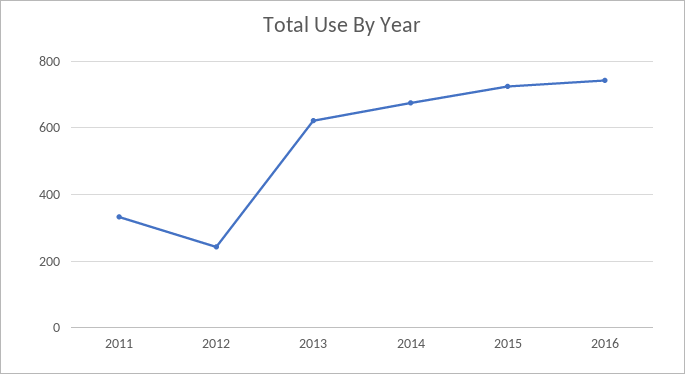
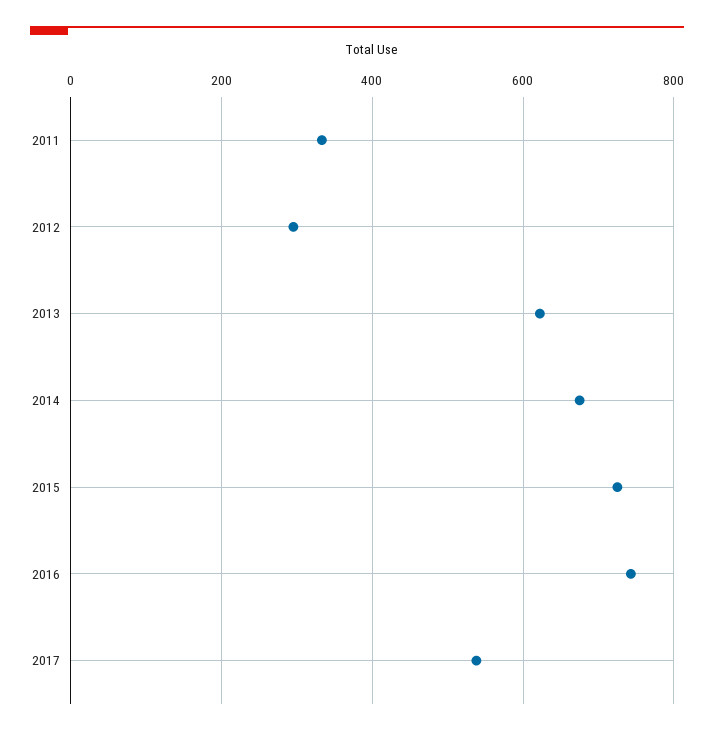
2012: 240 -> 300
2017: none -> 540

